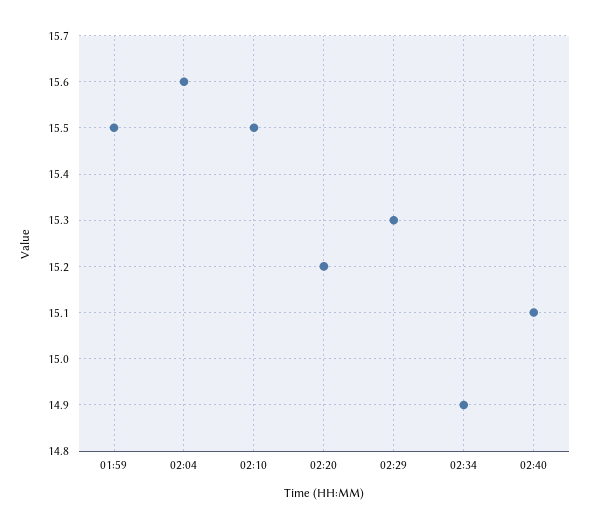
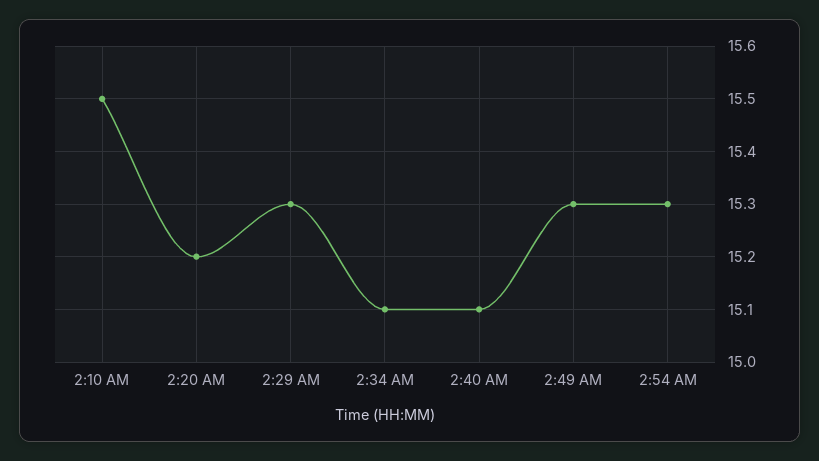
01:59: 15.5 -> none
02:04: 15.6 -> none
02:34: 14.9 -> 15.1
2:49 AM: none -> 15.3
2:54 AM: none -> 15.3

